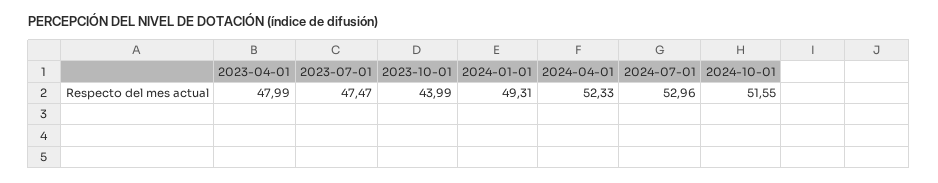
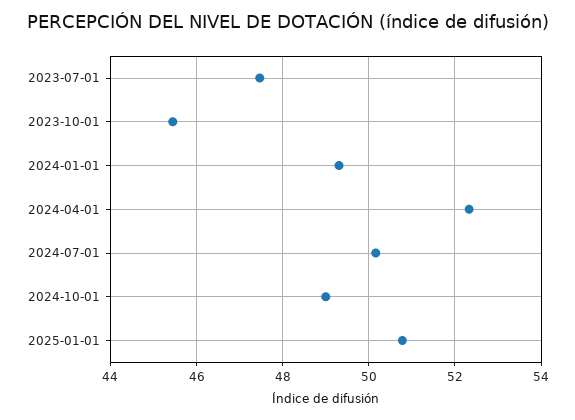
2023-04-01: 47.99 -> none
2023-10-01: 43.99 -> 45.4
2024-07-01: 52.96 -> 50.2
2024-10-01: 51.55 -> 49
2025-01-01: none -> 50.8

